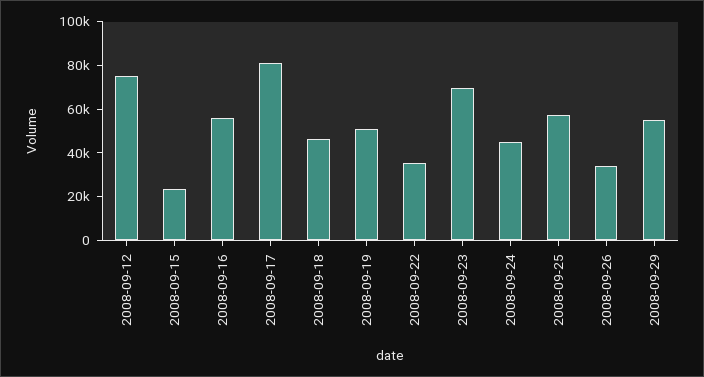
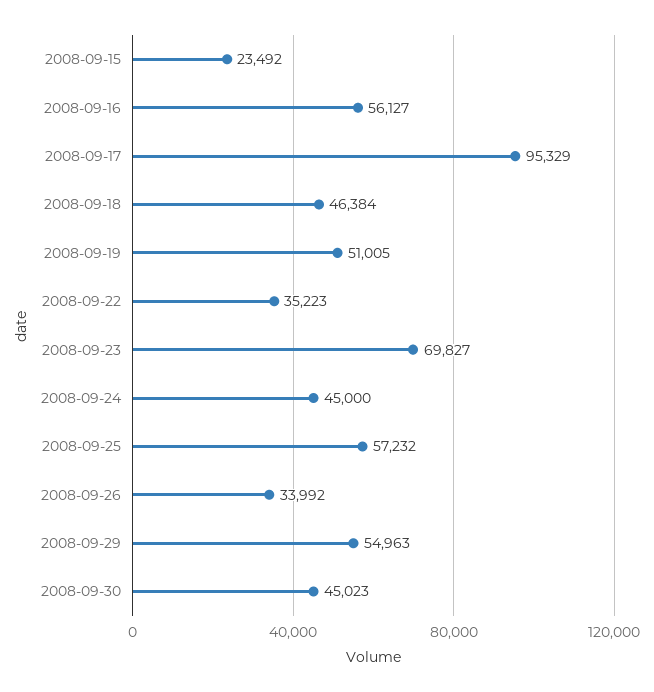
2008-09-12: 75000 -> none
2008-09-17: 80000 -> 95329
2008-09-30: none -> 45023

